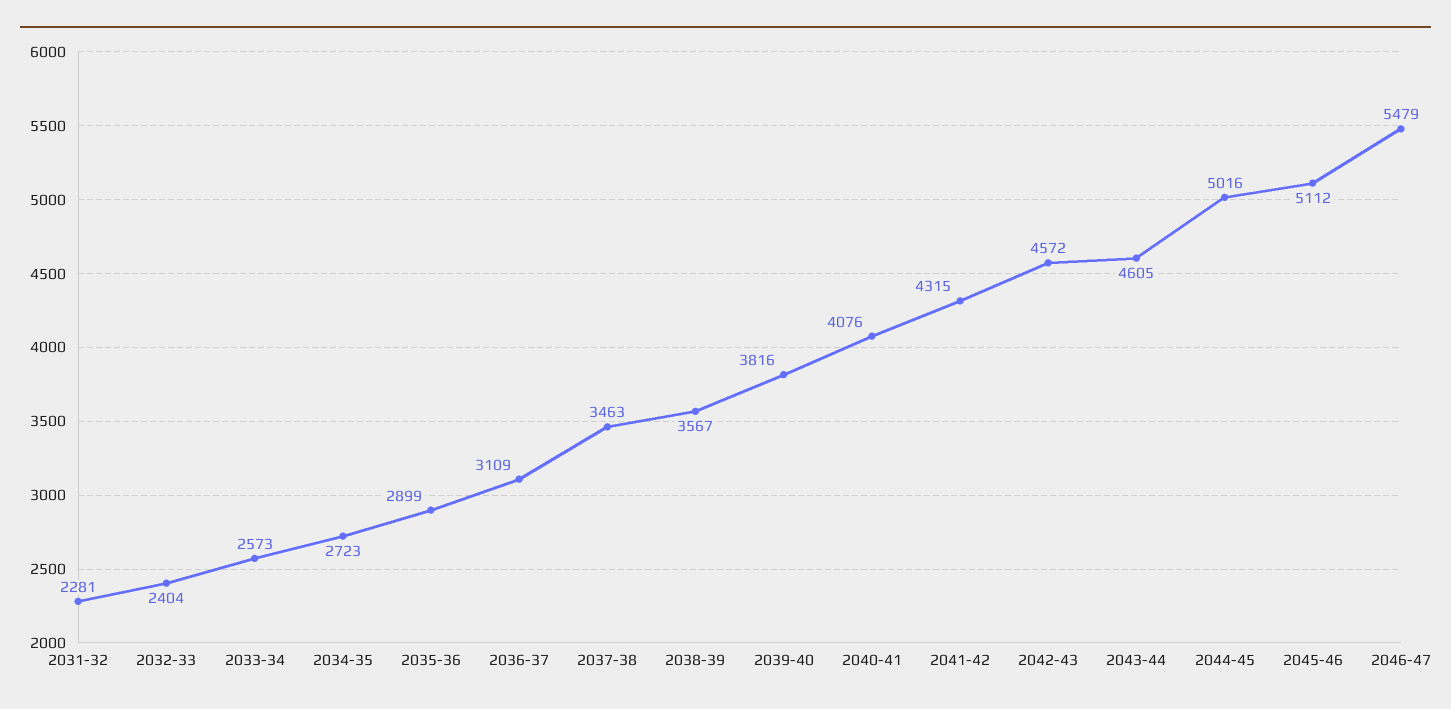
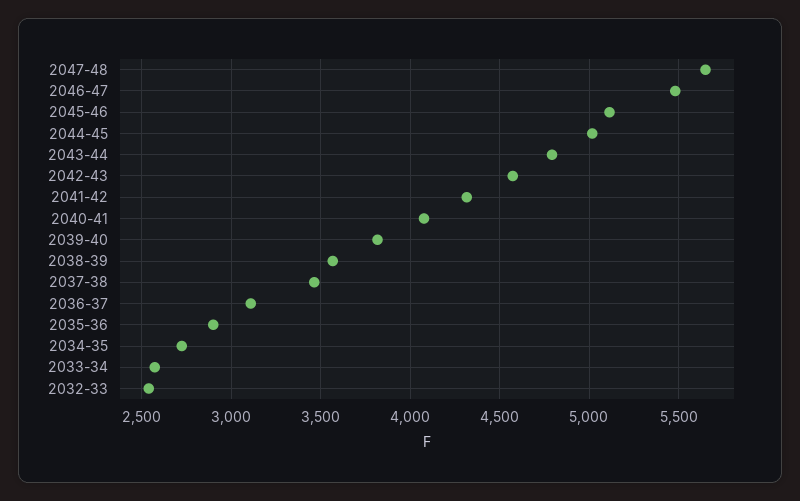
2031-32: 2281 -> none
2032-33: 2404 -> 2550
2043-44: 4605 -> 4800
2047-48: none -> 5650

